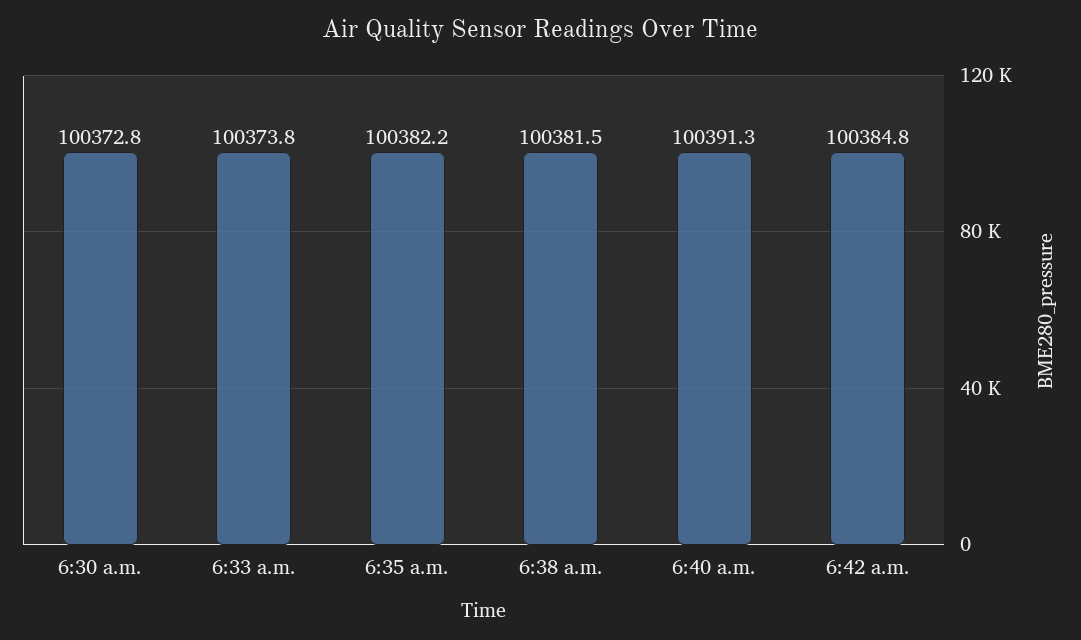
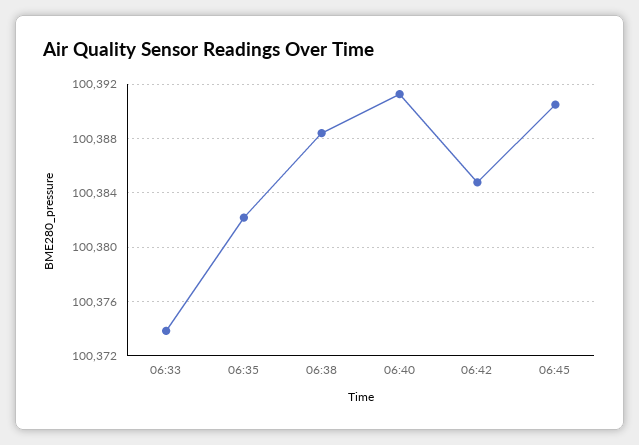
6:30 a.m.: 100372.8 -> none
6:38 a.m.: 100381.5 -> 100388.5
06:45: none -> 100390.5

